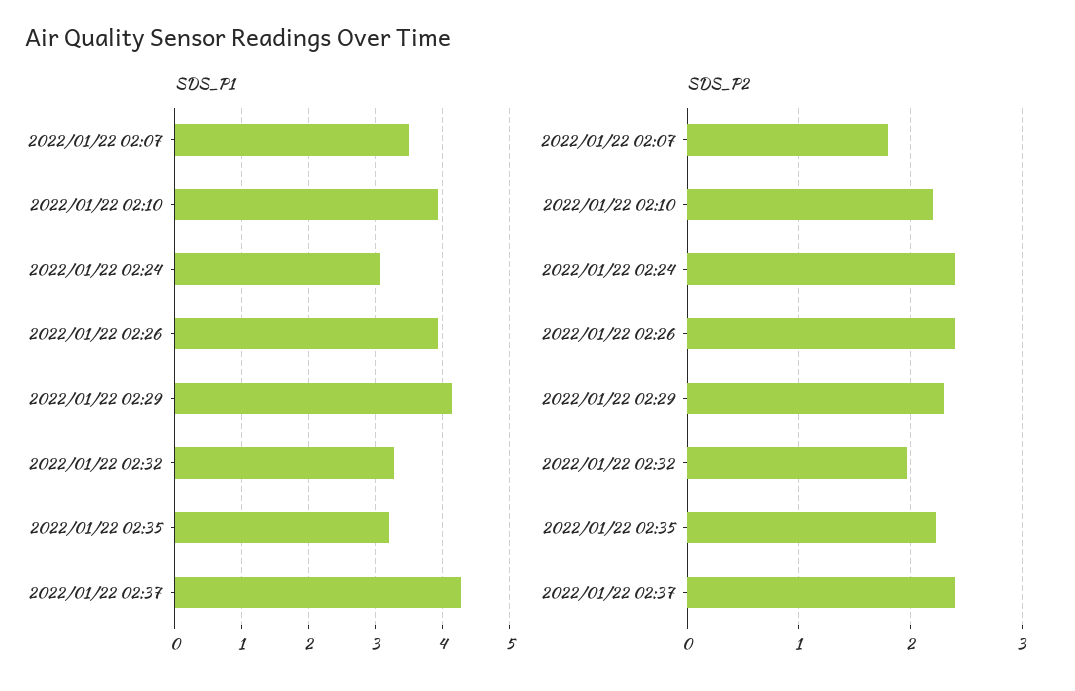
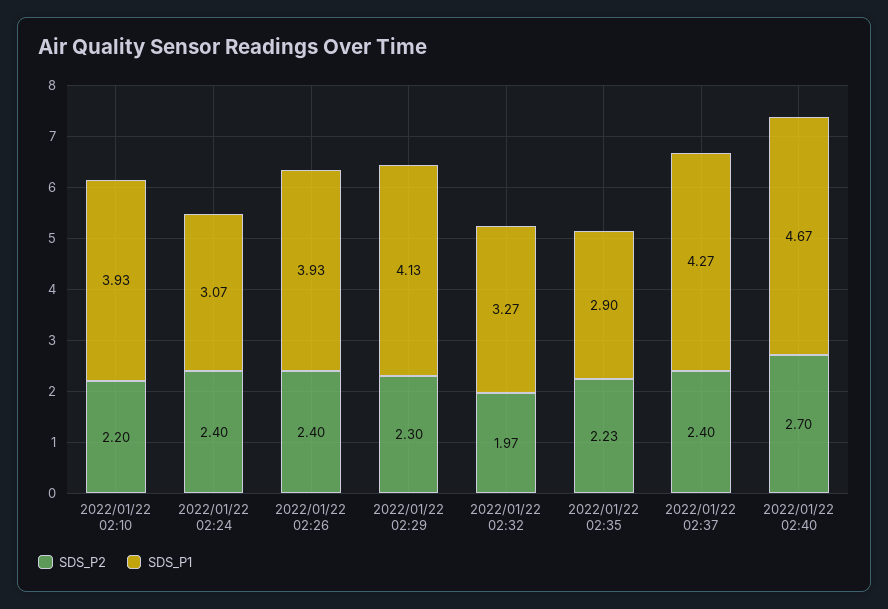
SDS_P1, 2022/01/22 02:07: 3.5 -> none
SDS_P1, 2022/01/22 02:35: 3.2 -> 2.9
SDS_P2, 2022/01/22 02:07: 1.8 -> none
SDS_P2, 2022/01/22 02:40: none -> 2.7
SDS_P1, 2022/01/22 02:40: none -> 4.67

